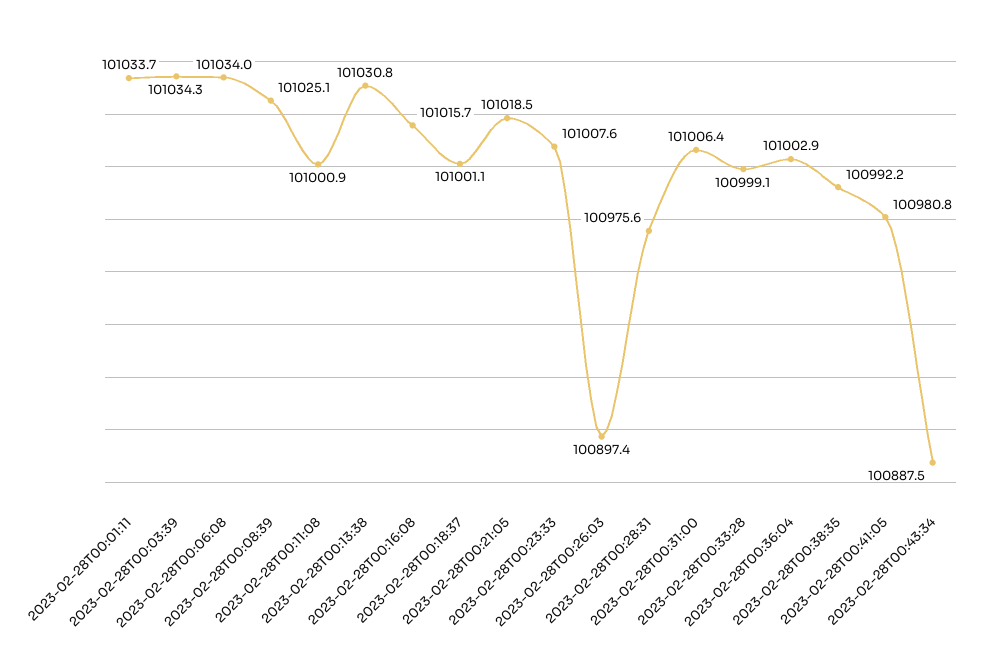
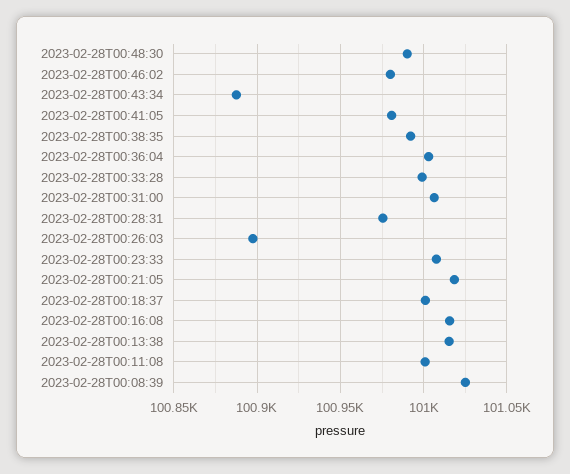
2023-02-28T00:01:11: 101033.7 -> none
2023-02-28T00:03:39: 101034.3 -> none
2023-02-28T00:06:08: 101034 -> none
2023-02-28T00:13:38: 101030.8 -> 101015
2023-02-28T00:48:30: none -> 100990
2023-02-28T00:46:02: none -> 100980

